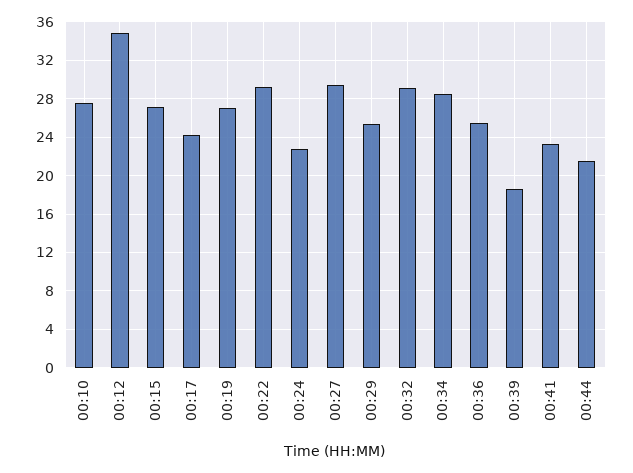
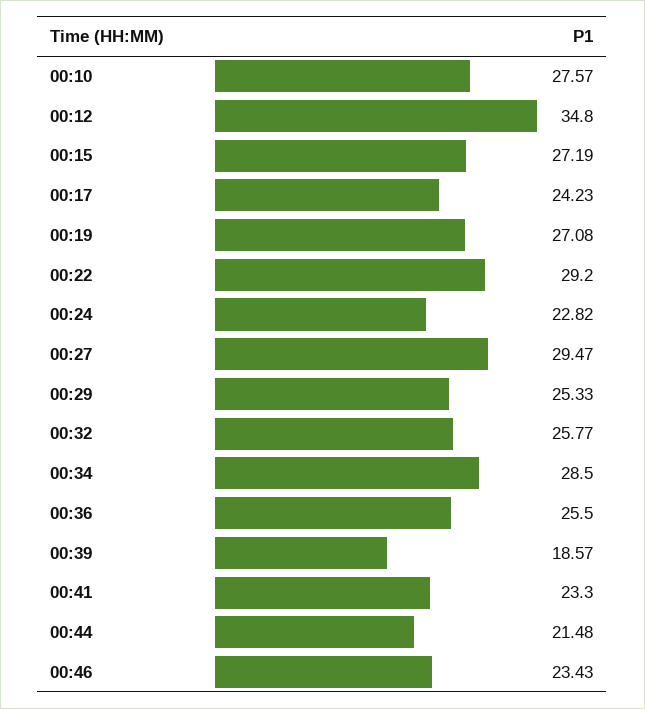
00:32: 29 -> 25.77
00:46: none -> 23.43

